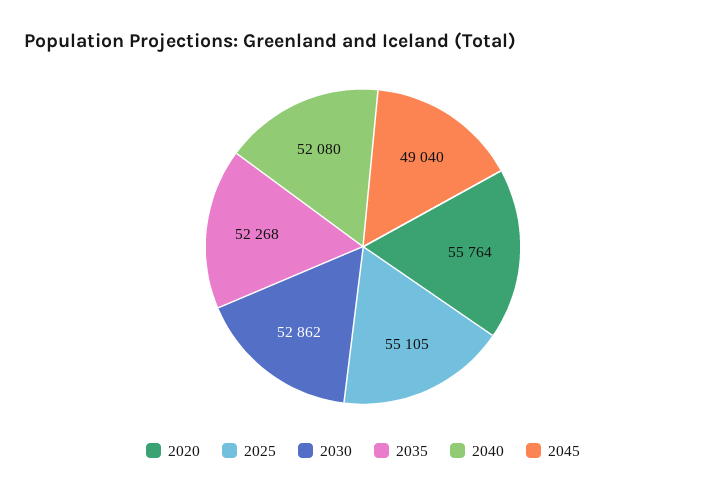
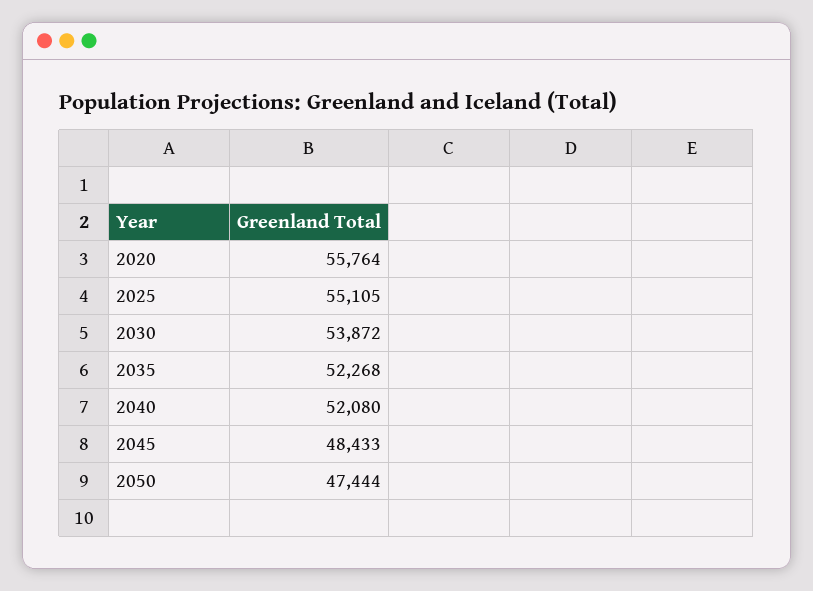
2030: 52862 -> 53872
2045: 49040 -> 48433
2050: none -> 47444

